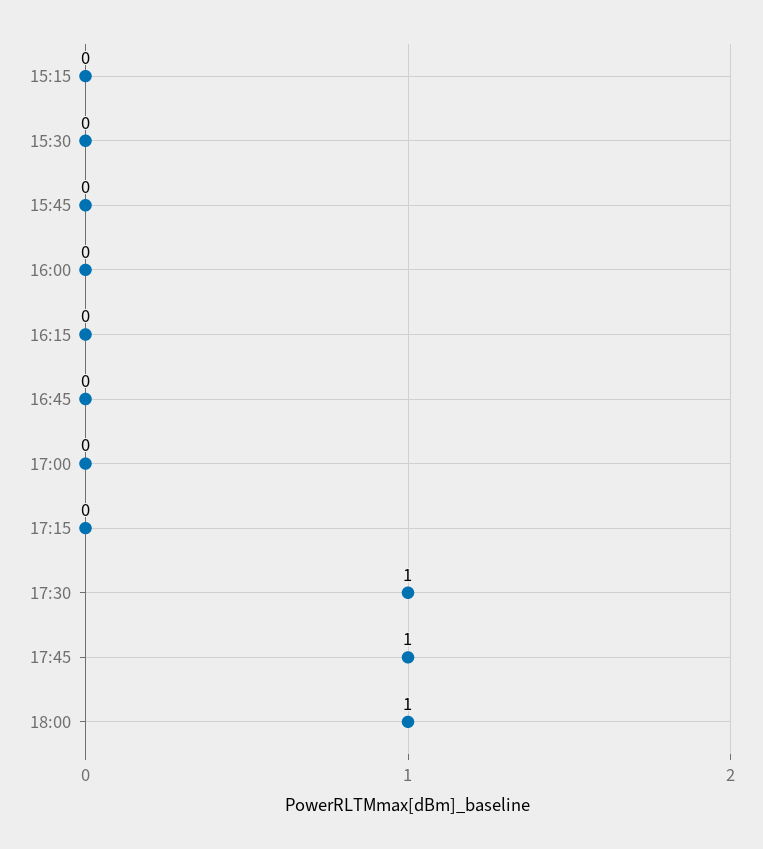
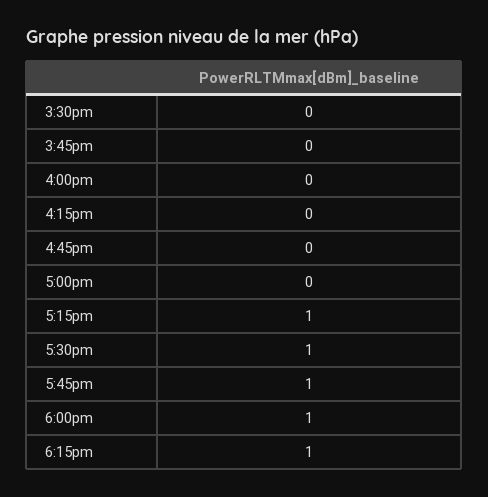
15:15: 0 -> none
17:15: 0 -> 1
6:15pm: none -> 1

